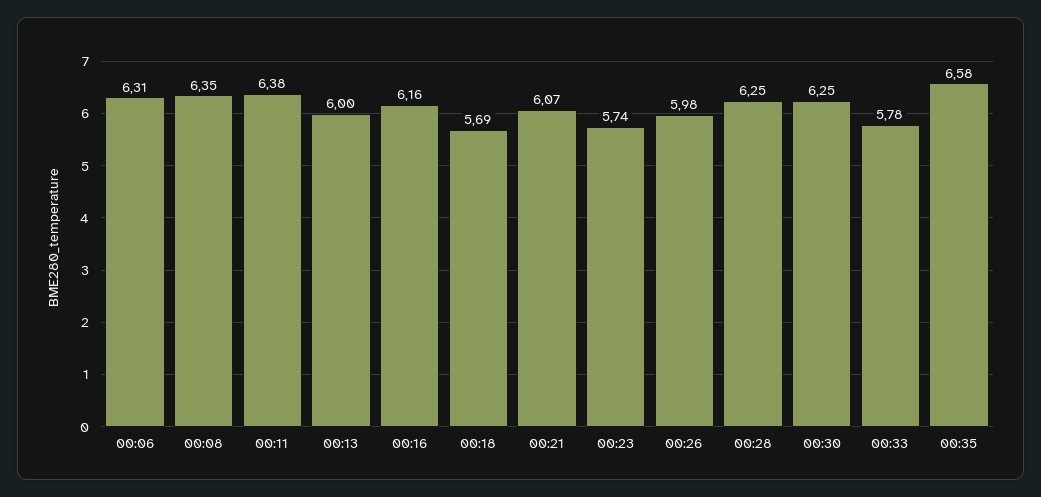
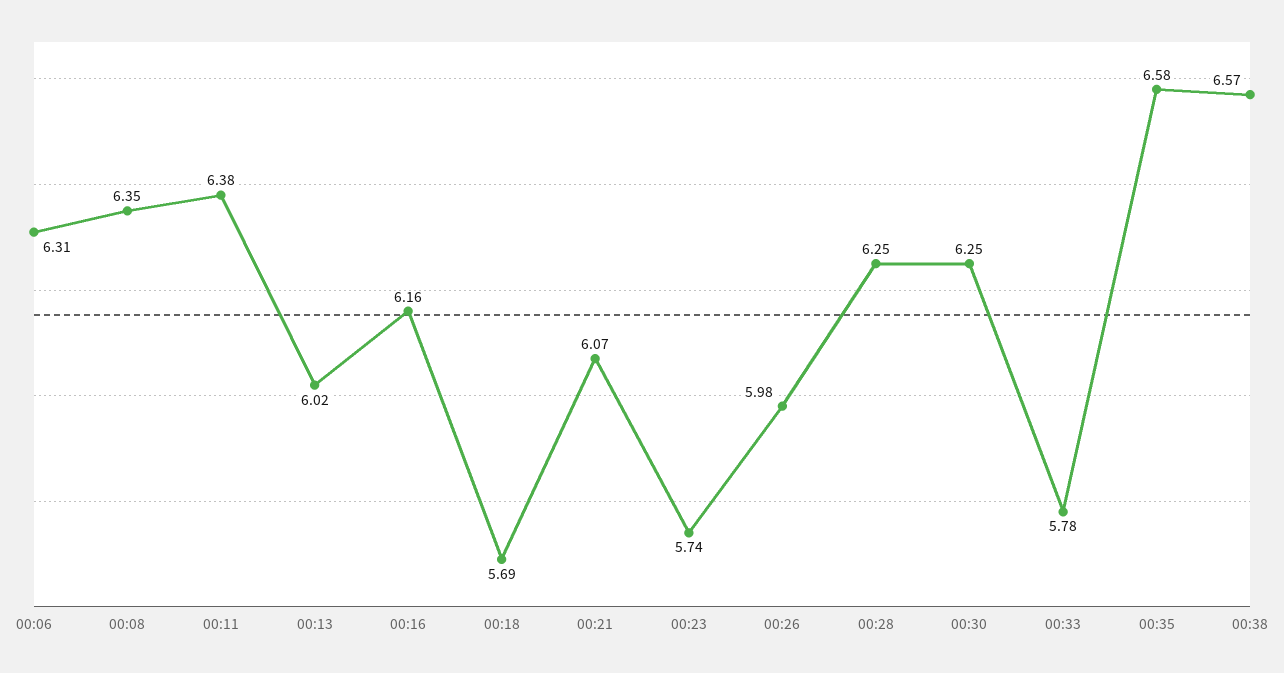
00:13: 6 -> 6.02
00:38: none -> 6.57

